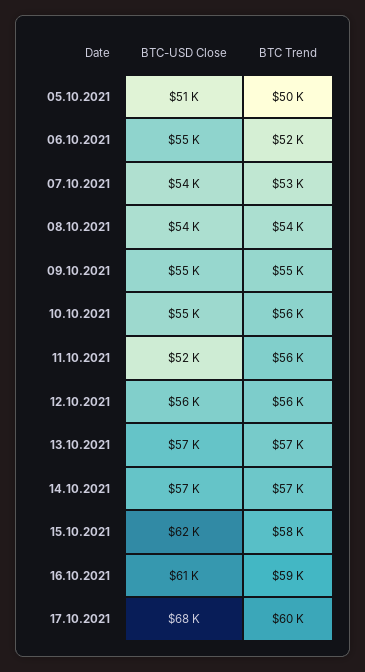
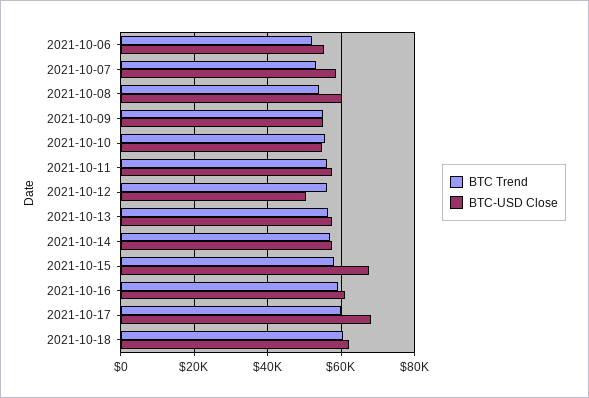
BTC-USD Close, 05.10.2021: 51000 -> none
BTC Trend, 05.10.2021: 50000 -> none
BTC-USD Close, 07.10.2021: 54000 -> 58000
BTC-USD Close, 08.10.2021: 54000 -> 60000
BTC-USD Close, 11.10.2021: 52000 -> 58000
BTC-USD Close, 12.10.2021: 56000 -> 50000
BTC-USD Close, 15.10.2021: 62000 -> 68000
BTC Trend, 2021-10-18: none -> 60000
BTC-USD Close, 2021-10-18: none -> 62000

